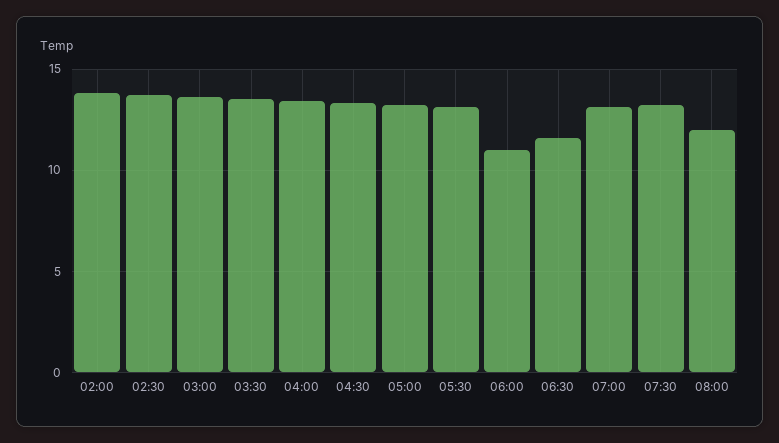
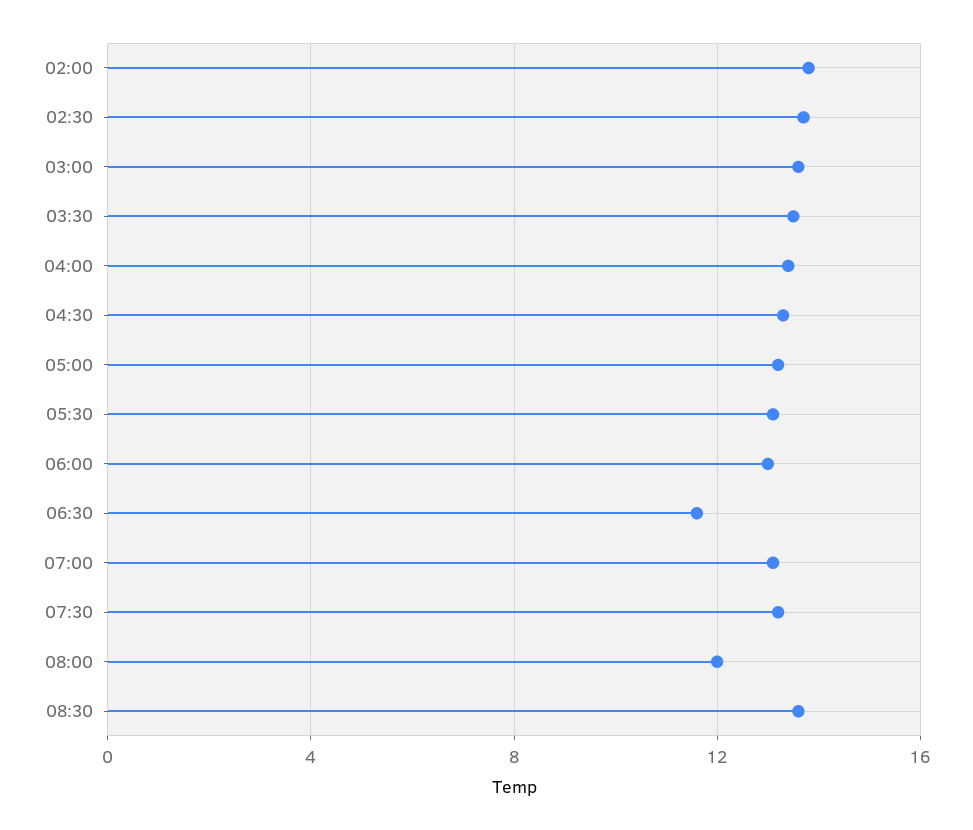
06:00: 11 -> 13
08:30: none -> 13.5

